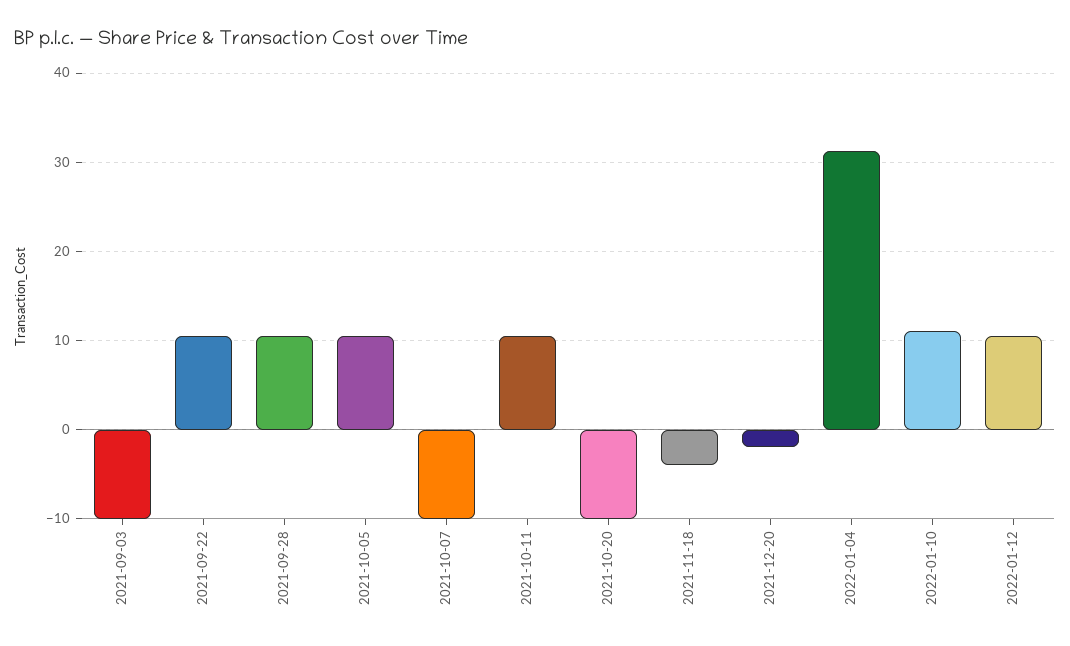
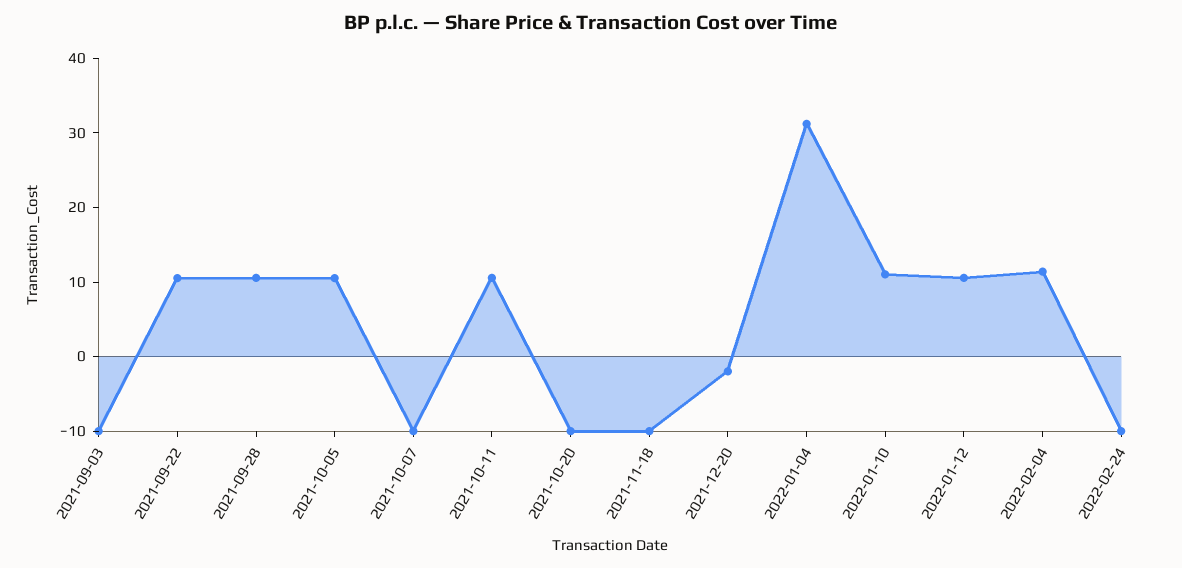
2021-11-18: -4 -> -10
2022-02-04: none -> 12
2022-02-24: none -> -10

